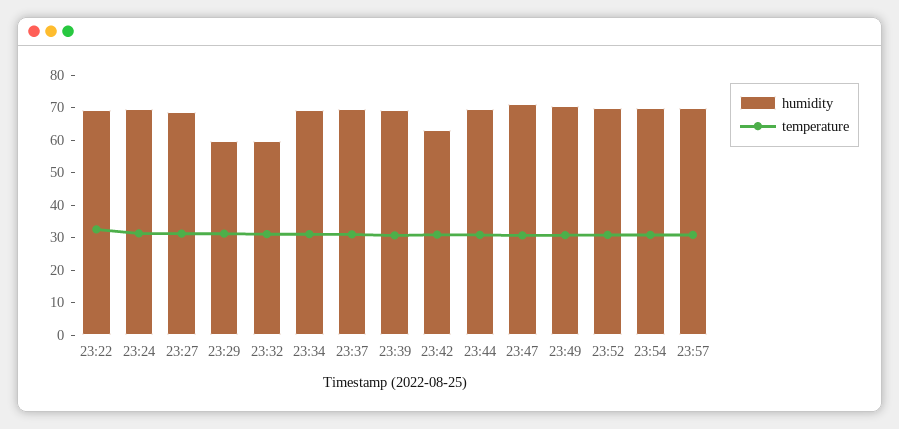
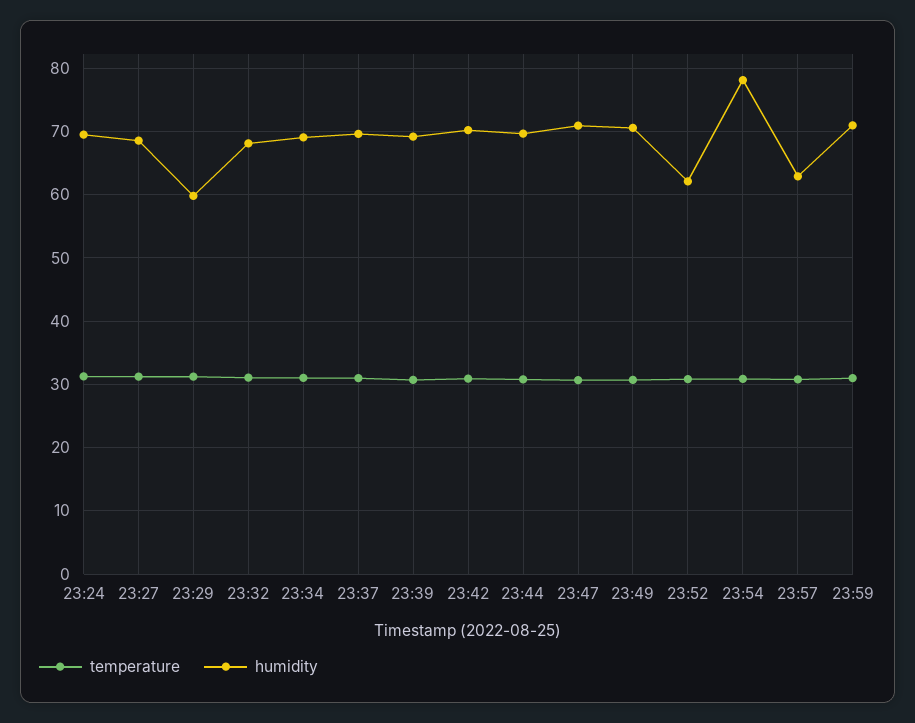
humidity, 23:22: 70 -> none
temperature, 23:22: 32.5 -> none
humidity, 23:32: 60 -> 68
humidity, 23:42: 62.5 -> 70
humidity, 23:52: 70 -> 62
humidity, 23:54: 70 -> 78
humidity, 23:57: 70 -> 63
temperature, 23:59: none -> 31
humidity, 23:59: none -> 71

